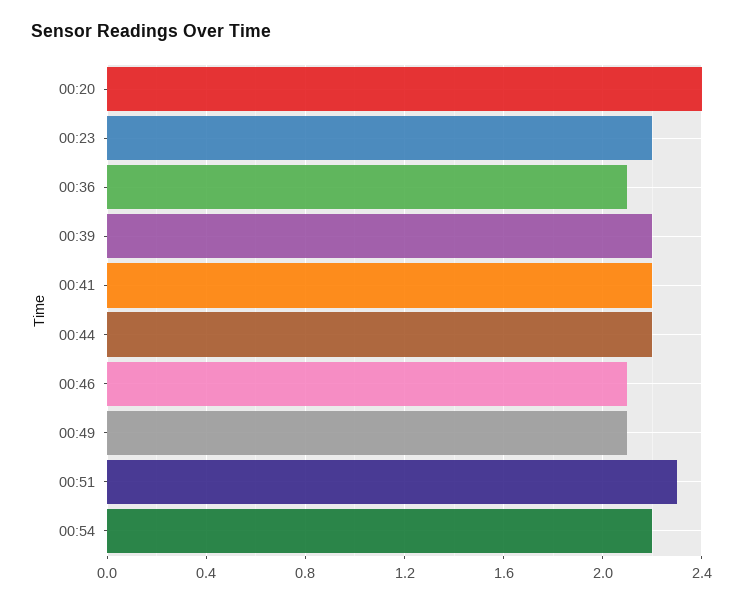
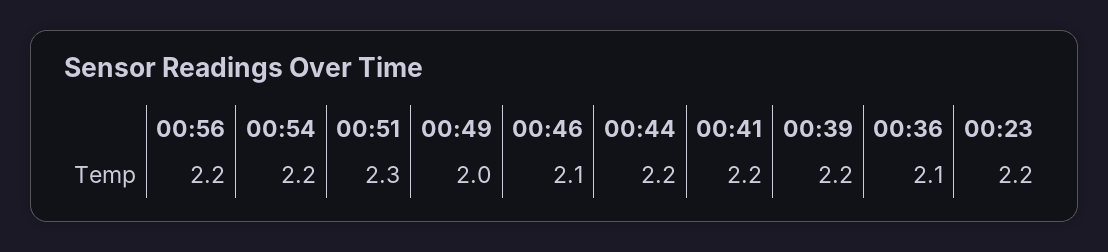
00:20: 2.4 -> none
00:49: 2.1 -> 2
00:56: none -> 2.2

